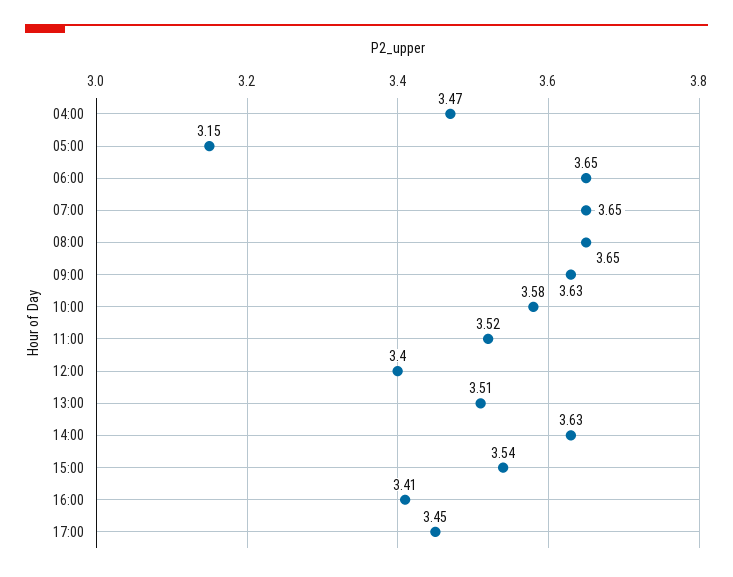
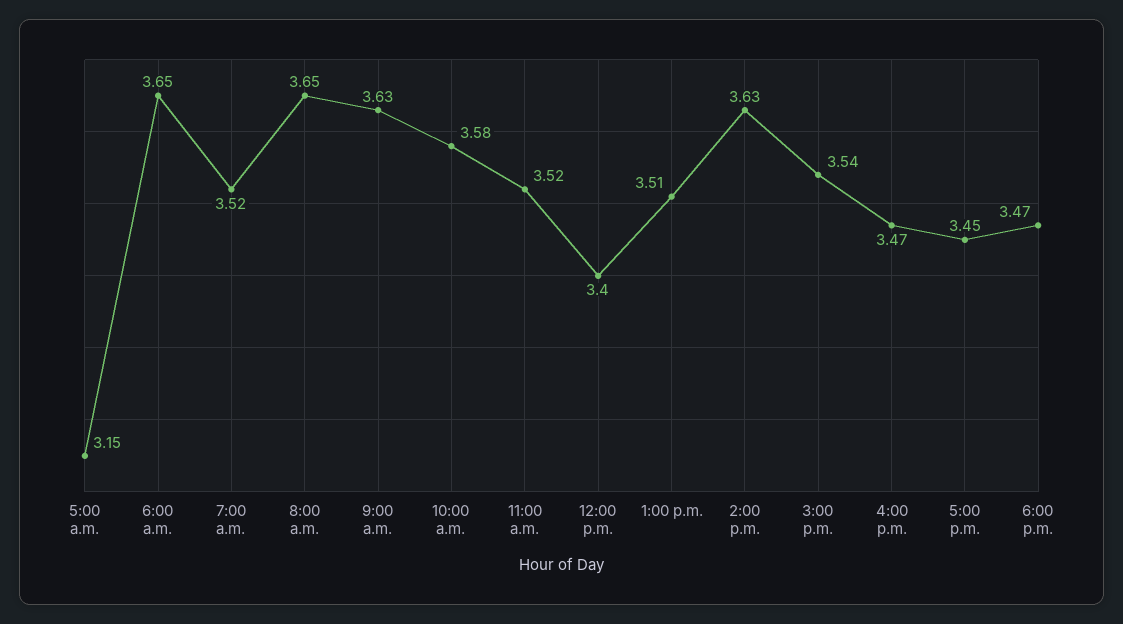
04:00: 3.47 -> none
07:00: 3.65 -> 3.52
16:00: 3.41 -> 3.47
6:00 p.m.: none -> 3.47

